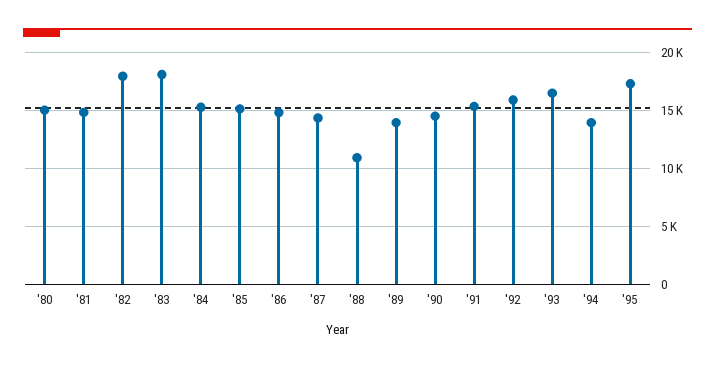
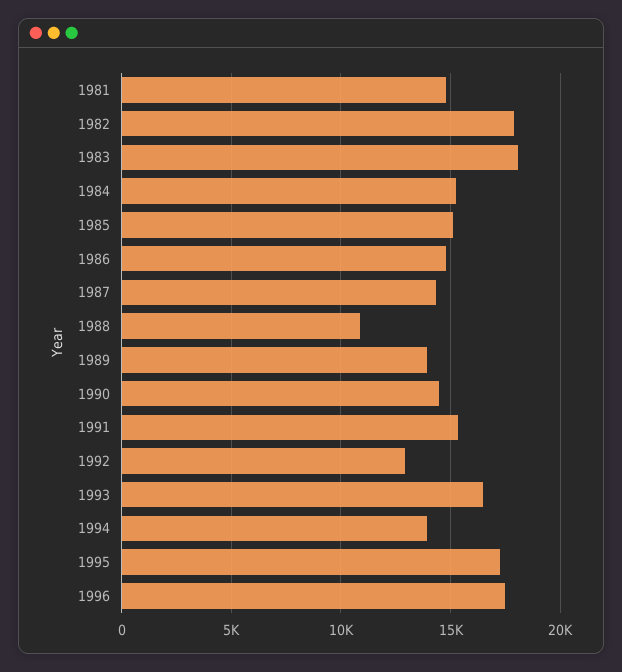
'80: 15000 -> none
'92: 16000 -> 13000
1996: none -> 17500

